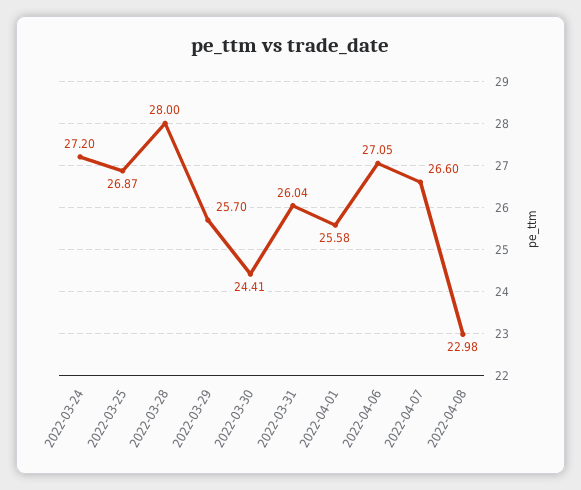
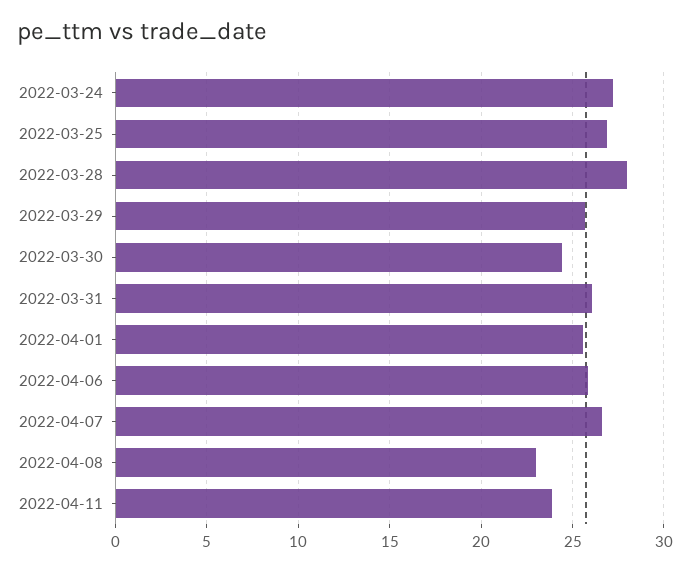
2022-04-06: 27.05 -> 26
2022-04-11: none -> 24

